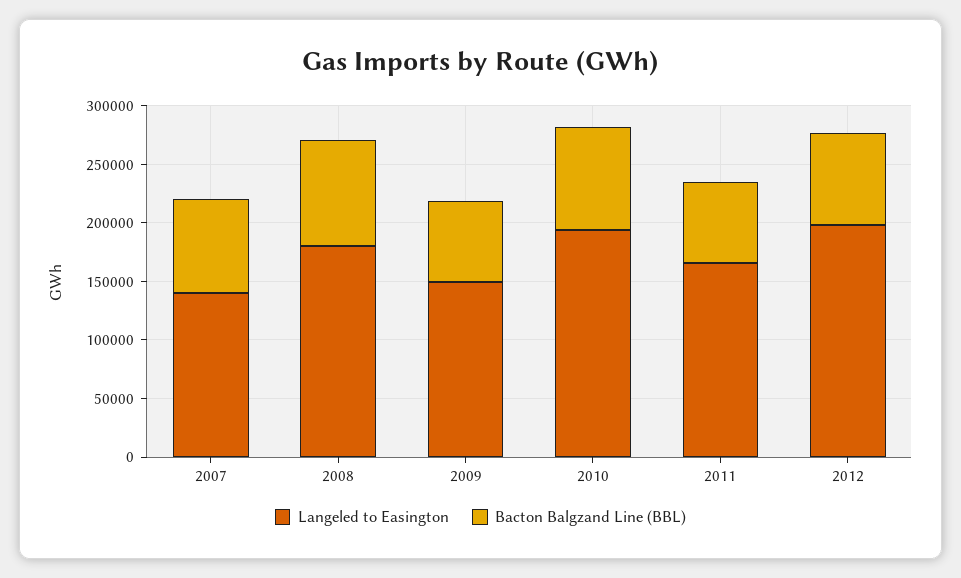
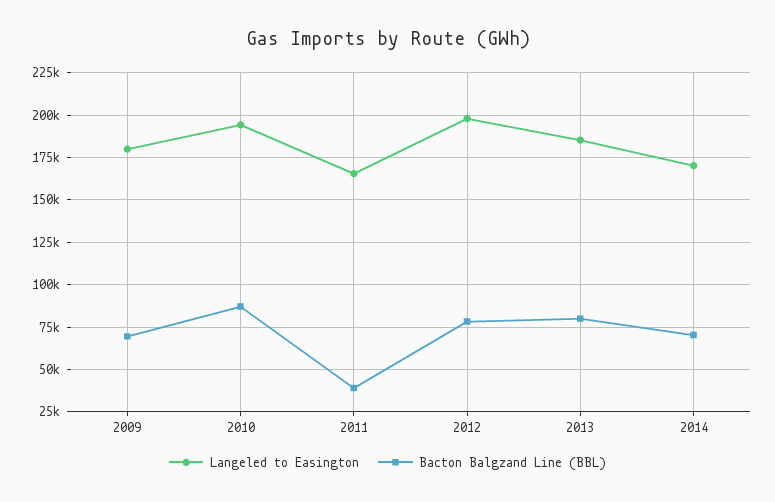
Langeled to Easington, 2007: 140000 -> none
Bacton Balgzand Line (BBL), 2007: 80000 -> none
Langeled to Easington, 2008: 180000 -> none
Bacton Balgzand Line (BBL), 2008: 90000 -> none
Langeled to Easington, 2009: 150000 -> 180000
Bacton Balgzand Line (BBL), 2011: 70000 -> 40000
Langeled to Easington, 2013: none -> 185000
Bacton Balgzand Line (BBL), 2013: none -> 80000
Langeled to Easington, 2014: none -> 170000
Bacton Balgzand Line (BBL), 2014: none -> 70000

